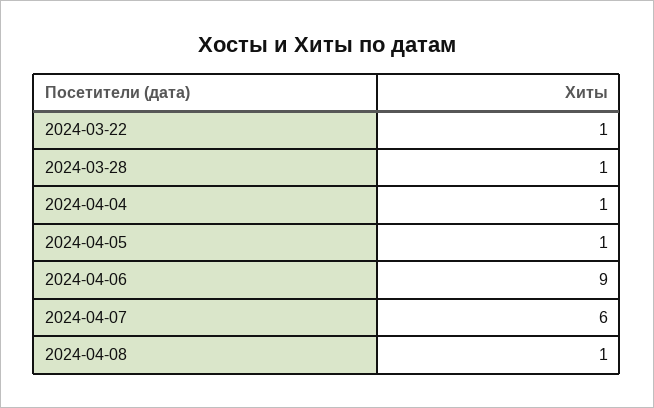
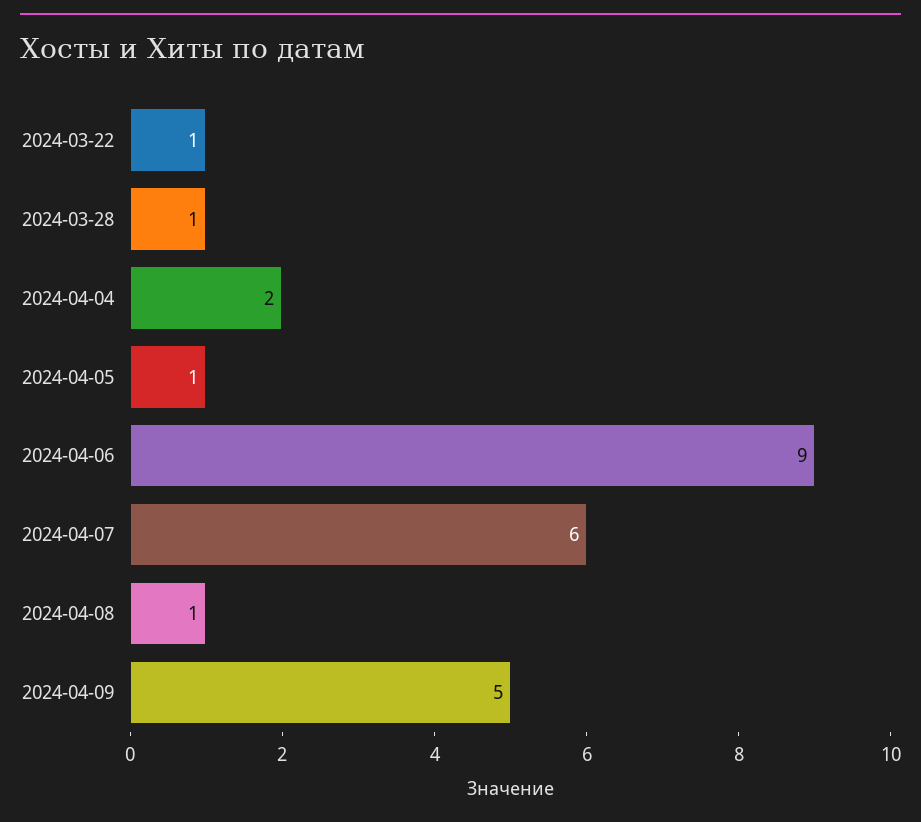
2024-04-04: 1 -> 2
2024-04-09: none -> 5

